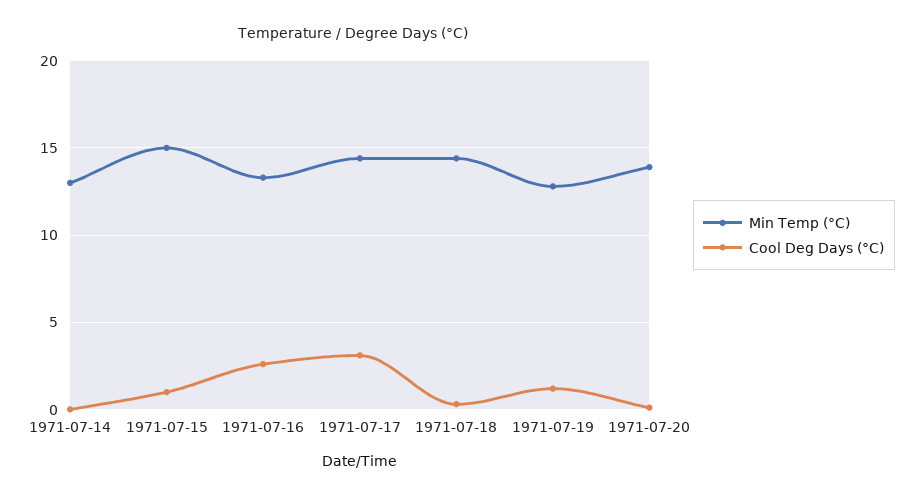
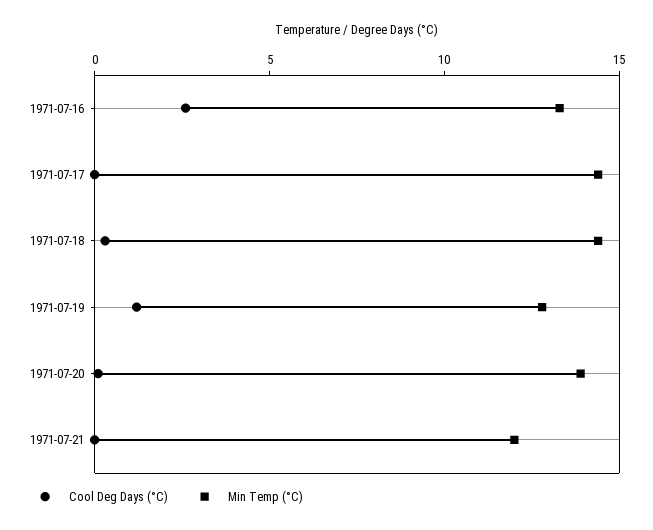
Min Temp (°C), 1971-07-14: 13 -> none
Cool Deg Days (°C), 1971-07-14: 0 -> none
Min Temp (°C), 1971-07-15: 15 -> none
Cool Deg Days (°C), 1971-07-15: 1 -> none
Cool Deg Days (°C), 1971-07-17: 3 -> 0
Cool Deg Days (°C), 1971-07-21: none -> 0
Min Temp (°C), 1971-07-21: none -> 12

